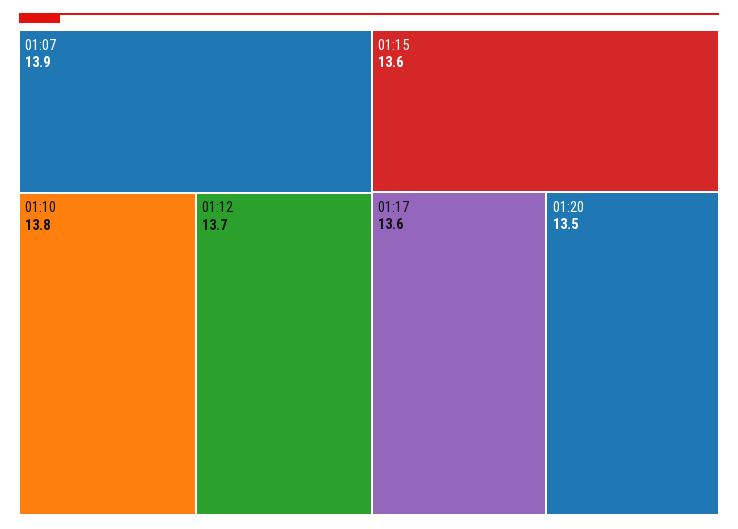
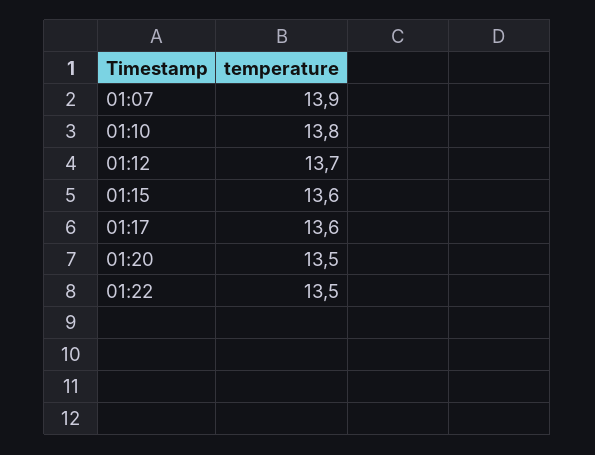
01:22: none -> 13.5

